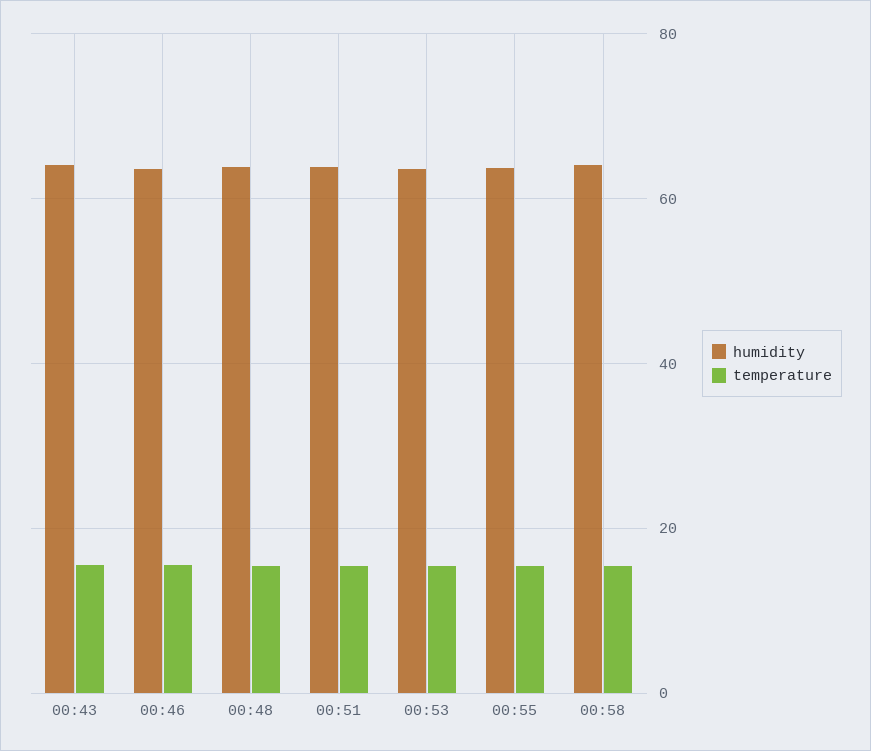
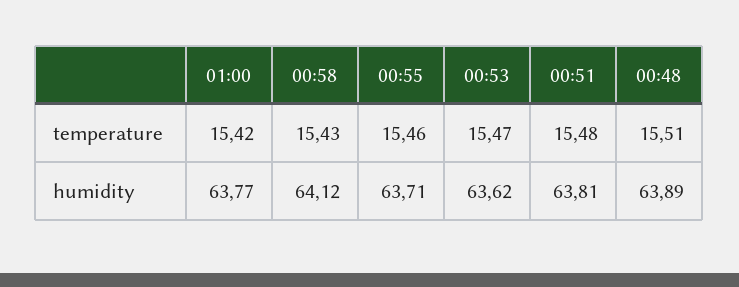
humidity, 00:43: 64 -> none
temperature, 00:43: 16 -> none
humidity, 00:46: 64 -> none
temperature, 00:46: 16 -> none
temperature, 01:00: none -> 15.42
humidity, 01:00: none -> 63.77

